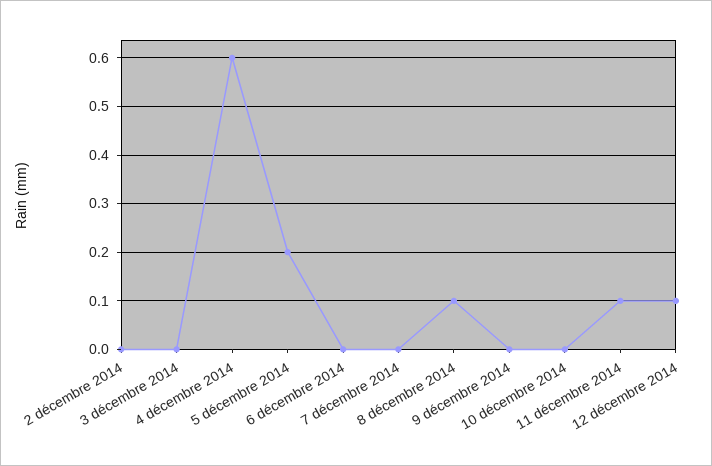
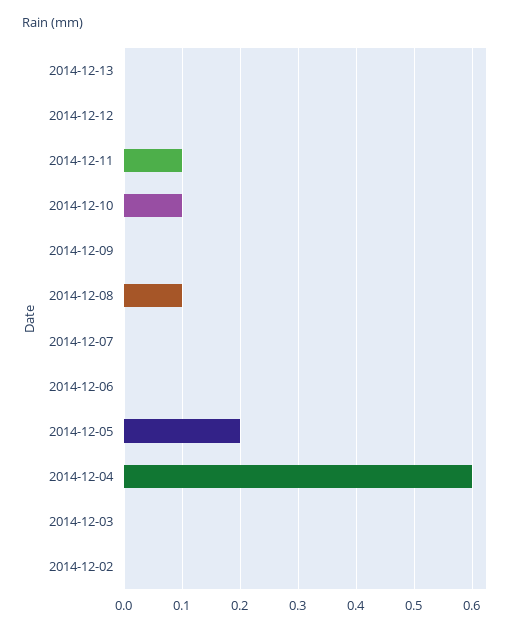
10 décembre 2014: 0 -> 0.1
12 décembre 2014: 0.1 -> 0
2014-12-13: none -> 0

